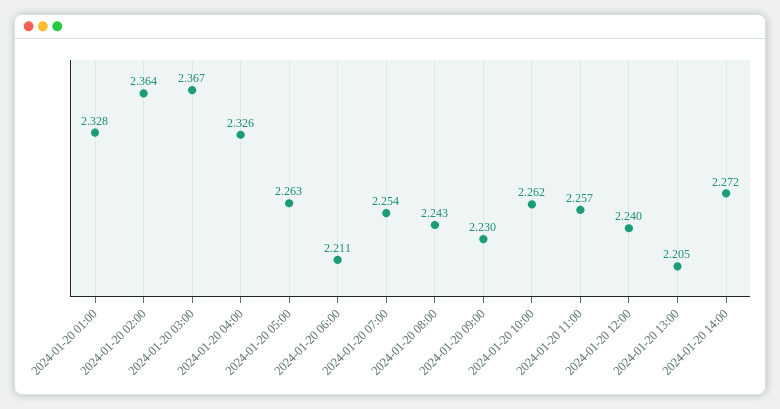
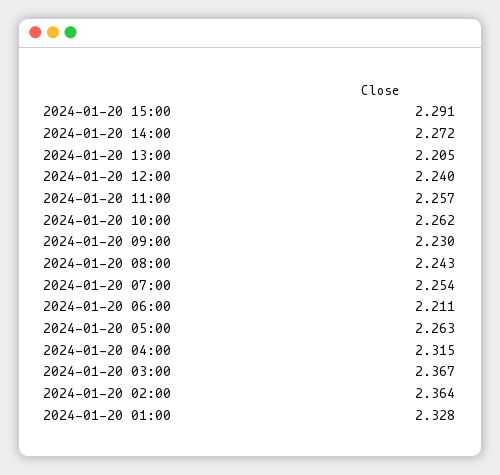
2024-01-20 04:00: 2.326 -> 2.315
2024-01-20 15:00: none -> 2.291

